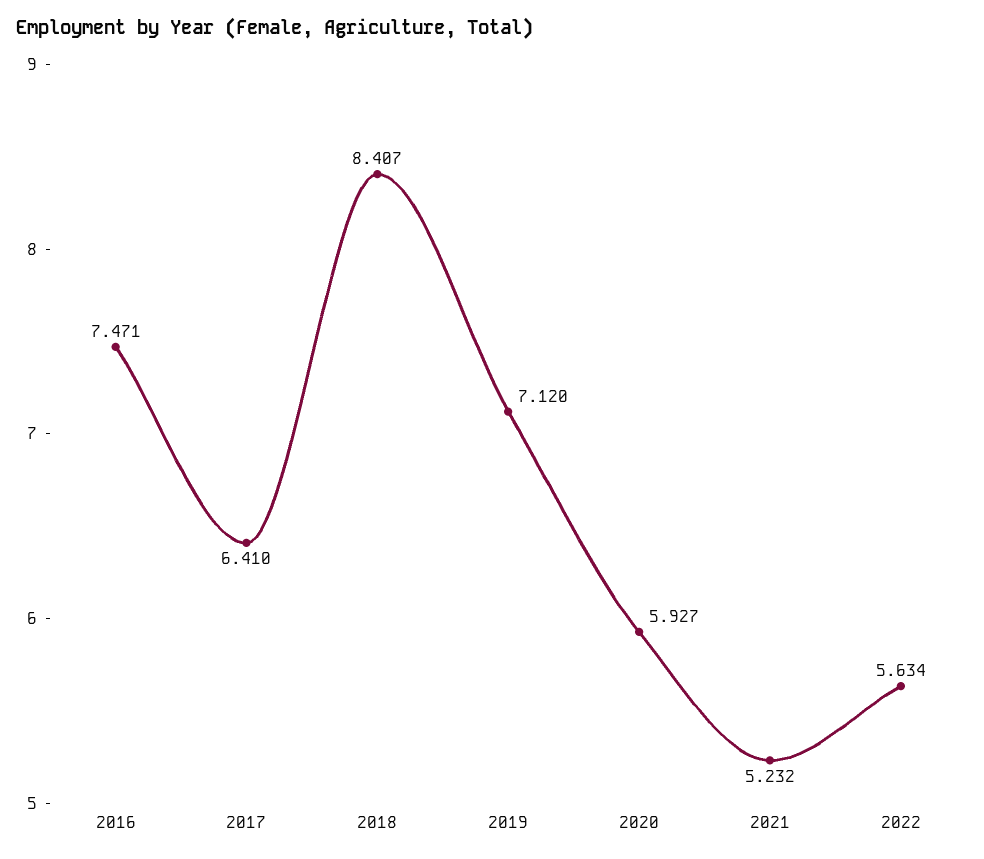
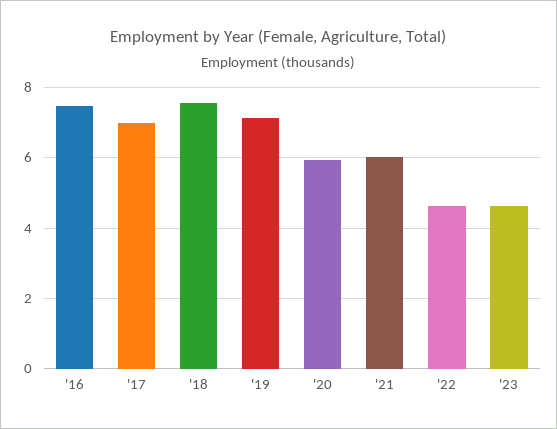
2017: 6.41 -> 7
2018: 8.407 -> 7.6
2021: 5.232 -> 6
2022: 5.634 -> 4.6
'23: none -> 4.6

